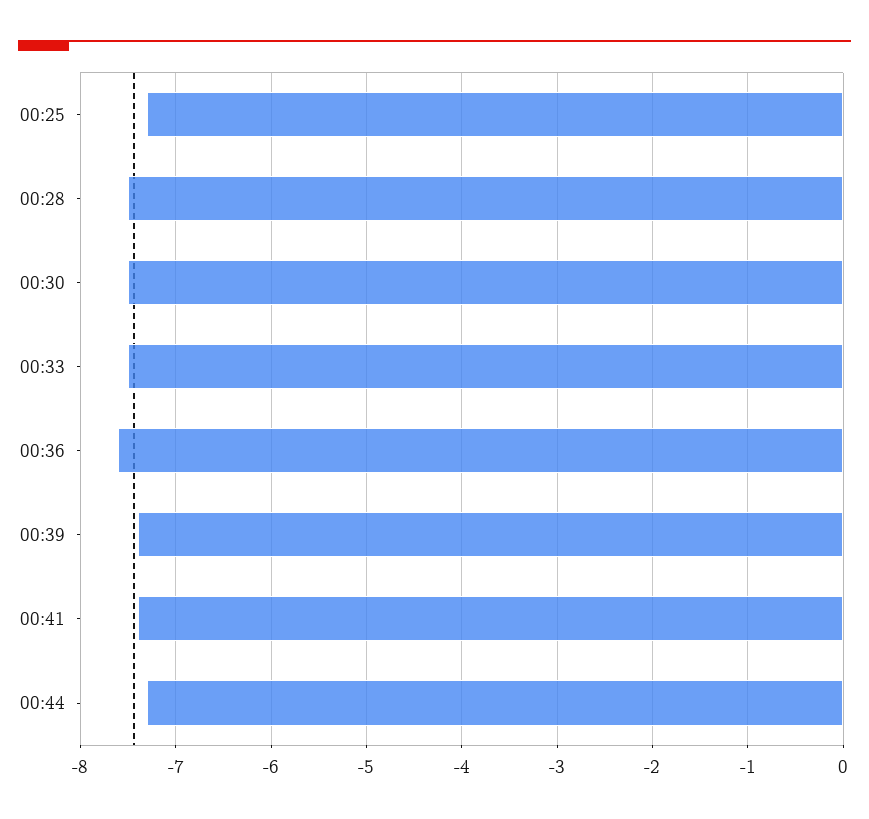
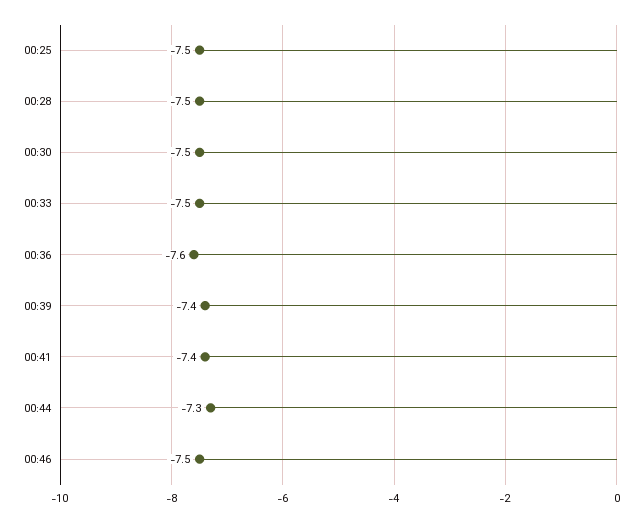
00:25: -7.3 -> -7.5
00:46: none -> -7.5

